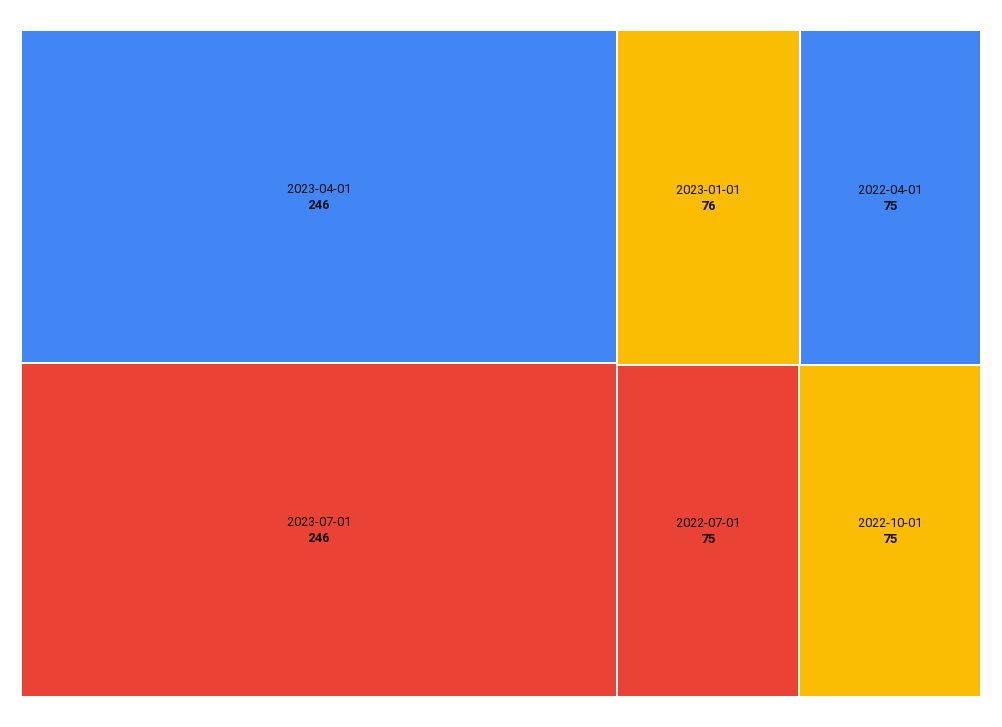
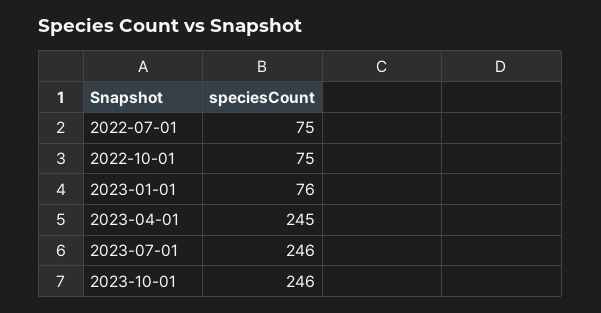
2023-04-01: 246 -> 245
2022-04-01: 75 -> none
2023-10-01: none -> 246

